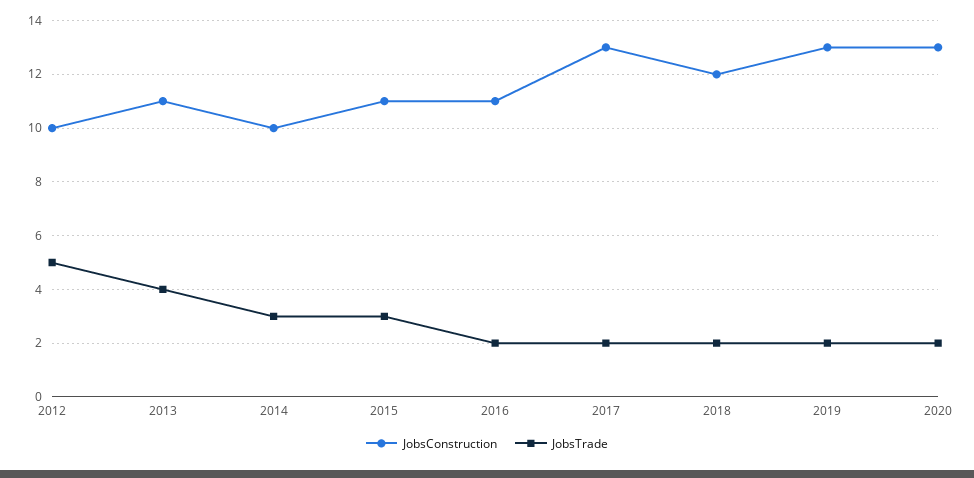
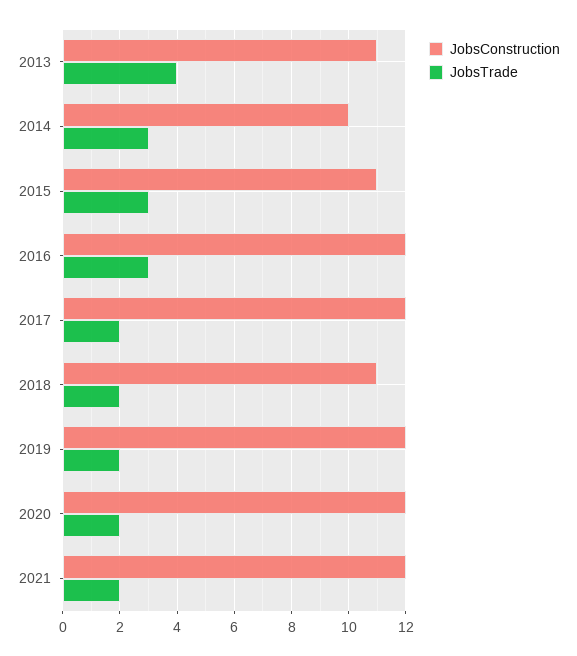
JobsConstruction, 2012: 10 -> none
JobsTrade, 2012: 5 -> none
JobsConstruction, 2016: 11 -> 12
JobsTrade, 2016: 2 -> 3
JobsConstruction, 2017: 13 -> 12
JobsConstruction, 2018: 12 -> 11
JobsConstruction, 2019: 13 -> 12
JobsConstruction, 2020: 13 -> 12
JobsConstruction, 2021: none -> 12
JobsTrade, 2021: none -> 2

